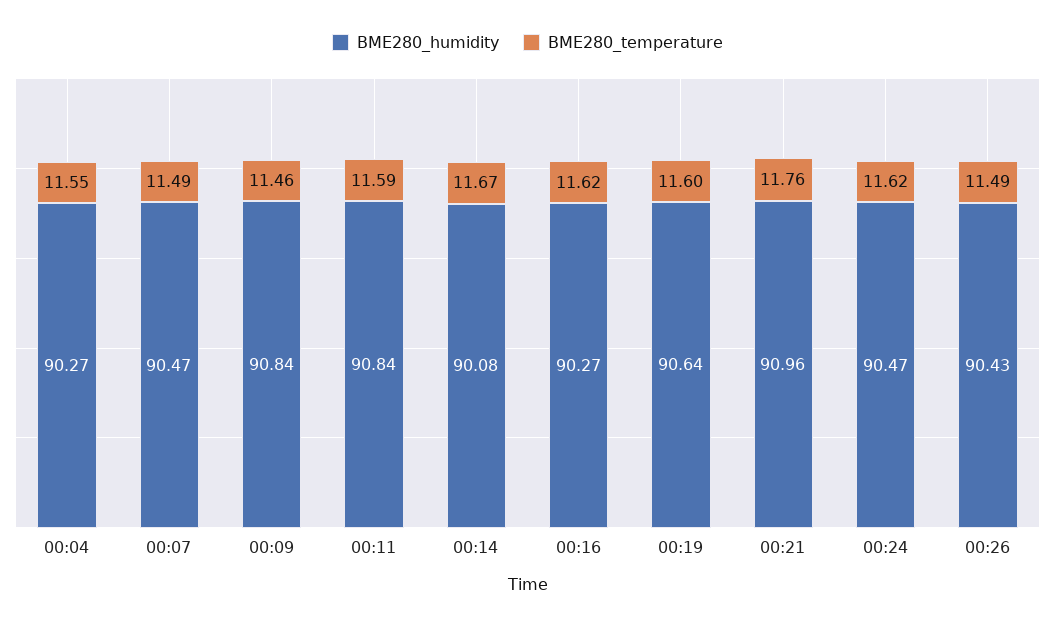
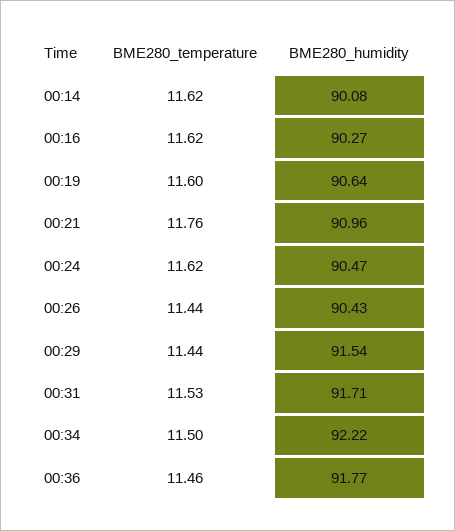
BME280_humidity, 00:04: 90.27 -> none
BME280_temperature, 00:04: 11.55 -> none
BME280_humidity, 00:07: 90.47 -> none
BME280_temperature, 00:07: 11.49 -> none
BME280_humidity, 00:09: 90.84 -> none
BME280_temperature, 00:09: 11.46 -> none
BME280_humidity, 00:11: 90.84 -> none
BME280_temperature, 00:11: 11.59 -> none
BME280_temperature, 00:14: 11.67 -> 11.62
BME280_temperature, 00:26: 11.49 -> 11.44
BME280_temperature, 00:29: none -> 11.44
BME280_humidity, 00:29: none -> 91.54
BME280_temperature, 00:31: none -> 11.53
BME280_humidity, 00:31: none -> 91.71
BME280_temperature, 00:34: none -> 11.5
BME280_humidity, 00:34: none -> 92.22
BME280_temperature, 00:36: none -> 11.46
BME280_humidity, 00:36: none -> 91.77

